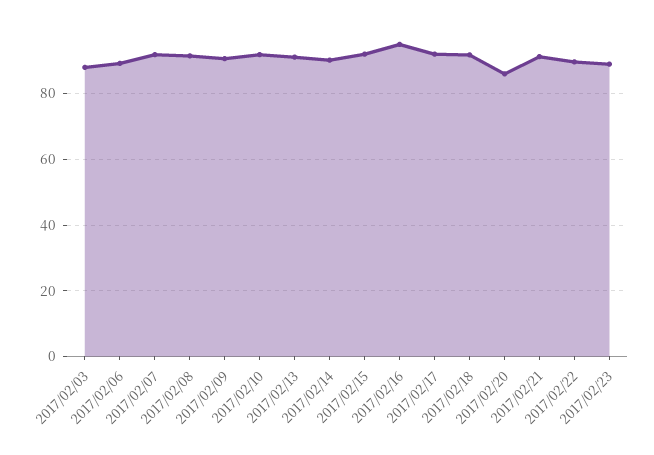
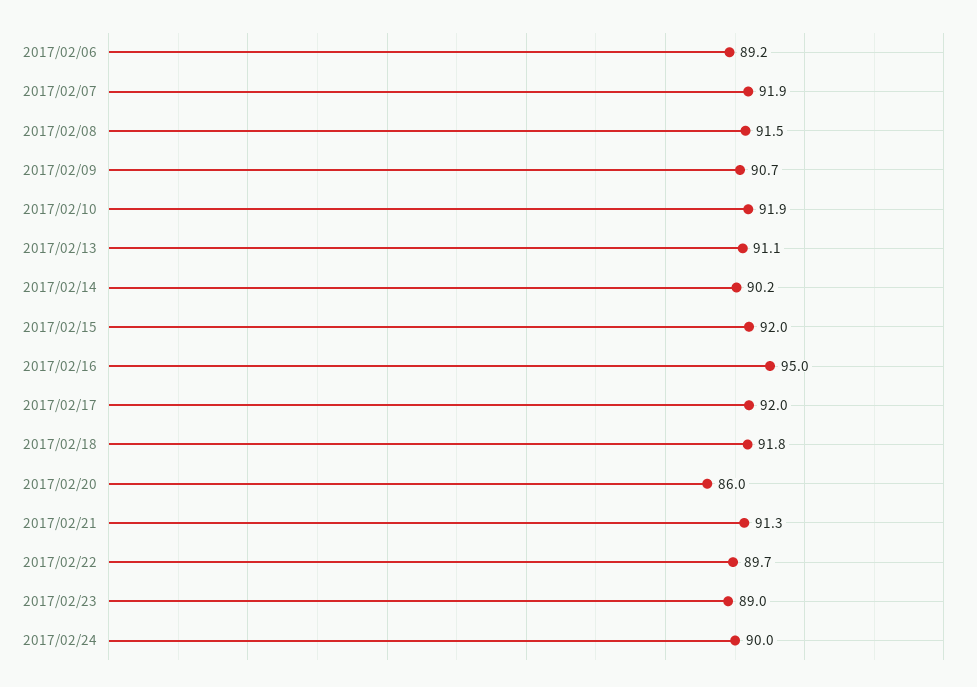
2017/02/03: 88 -> none
2017/02/24: none -> 90

